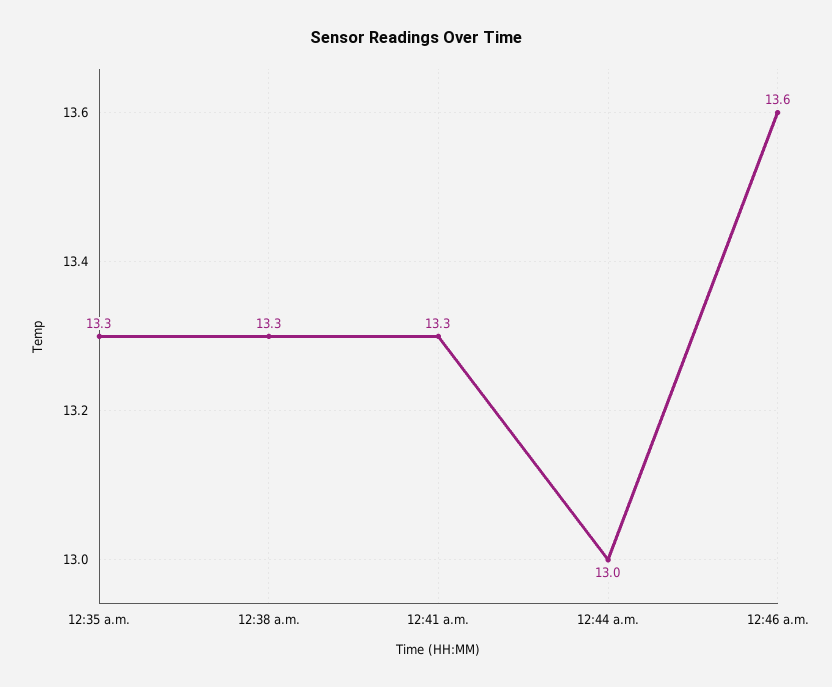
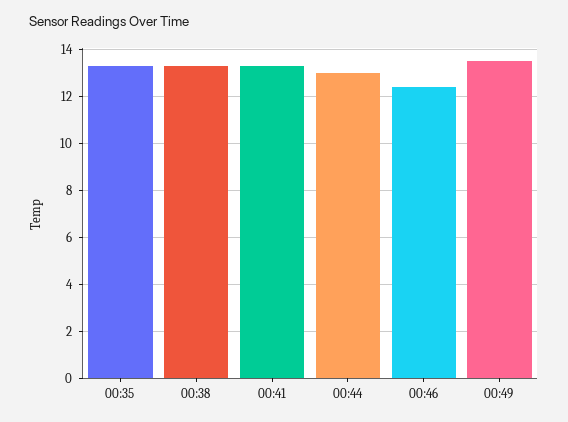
12:46 a.m.: 13.6 -> 12.5
00:49: none -> 13.5

